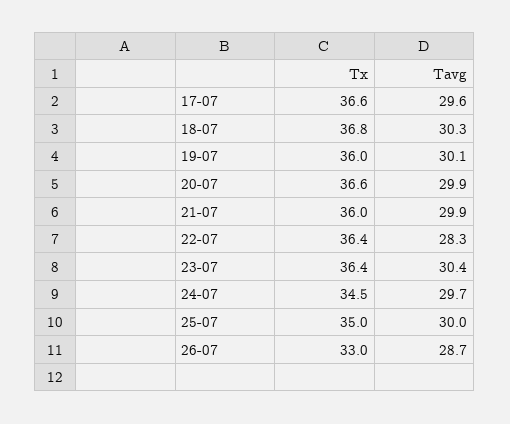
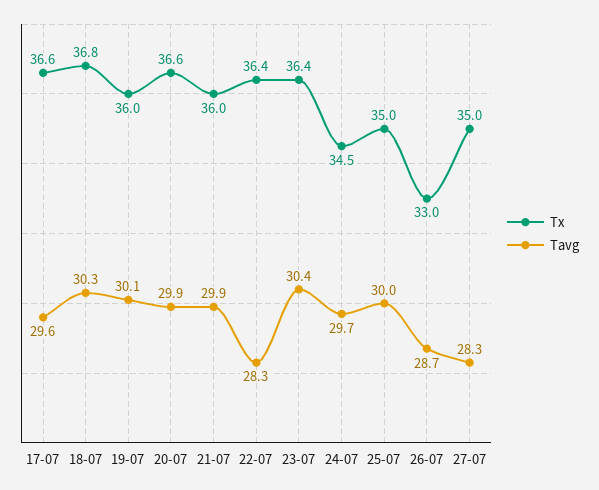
Tx, 27-07: none -> 35
Tavg, 27-07: none -> 28.3

